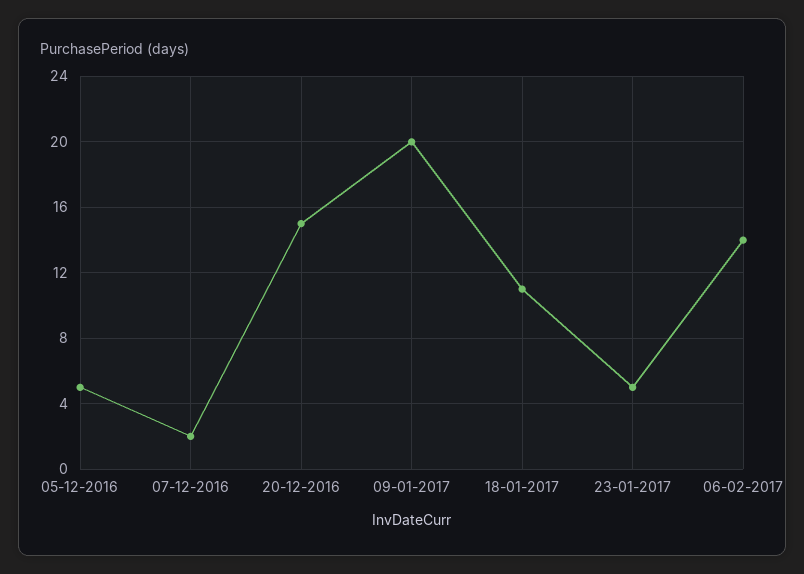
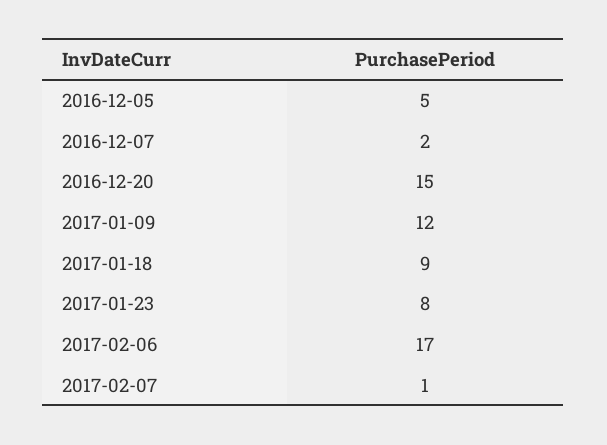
09-01-2017: 20 -> 12
18-01-2017: 11 -> 9
23-01-2017: 5 -> 8
06-02-2017: 14 -> 17
2017-02-07: none -> 1

